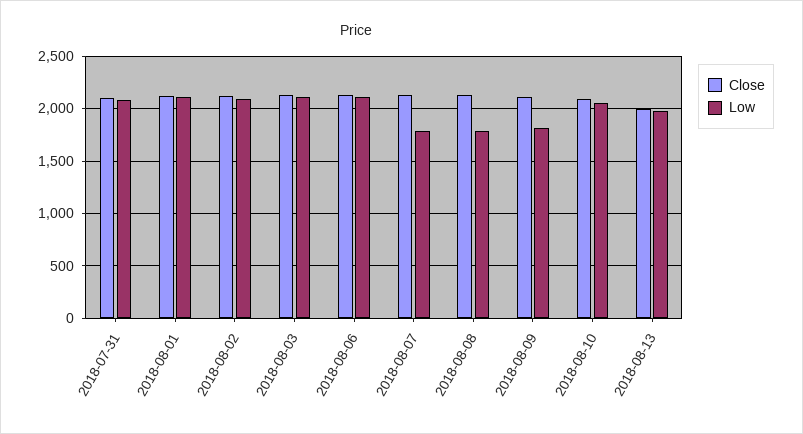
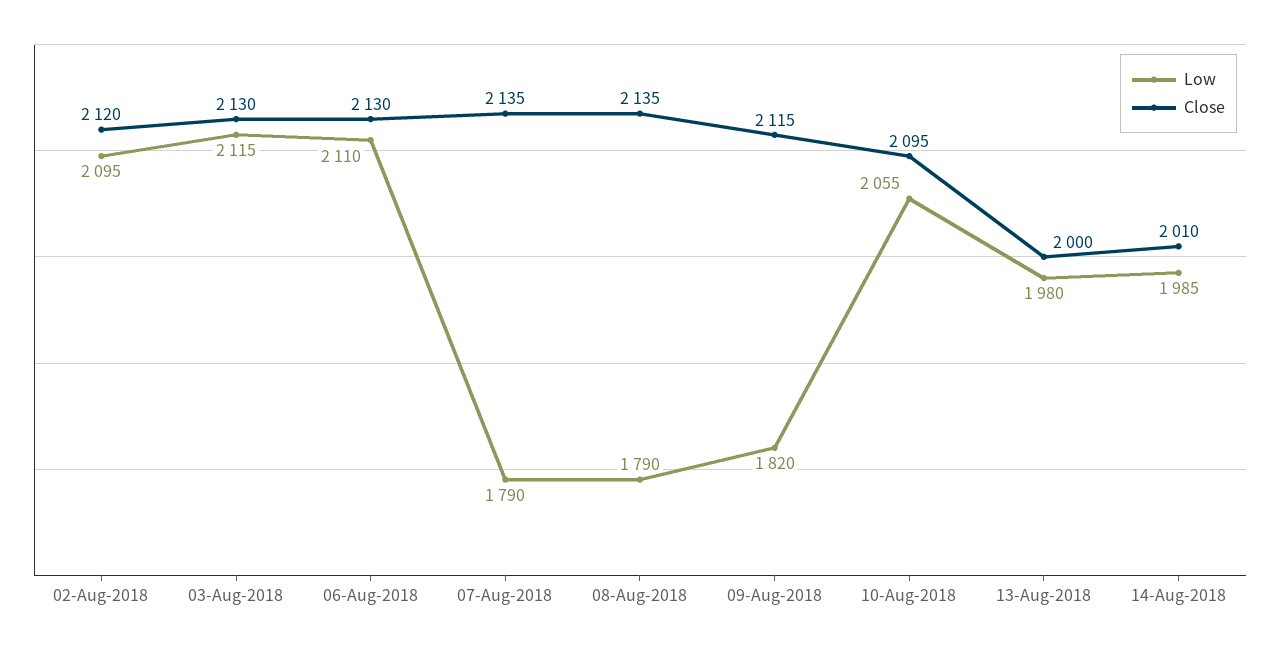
Close, 2018-07-31: 2100 -> none
Low, 2018-07-31: 2100 -> none
Close, 2018-08-01: 2100 -> none
Low, 2018-08-01: 2100 -> none
Low, 14-Aug-2018: none -> 1985
Close, 14-Aug-2018: none -> 2010

